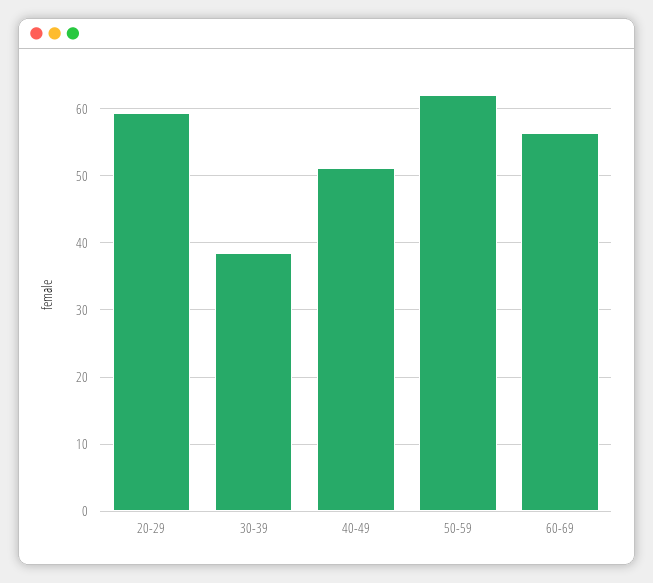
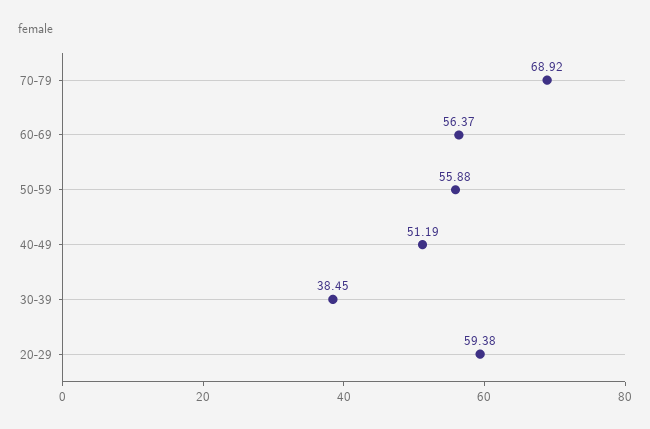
50-59: 62 -> 55.88
70-79: none -> 68.92

